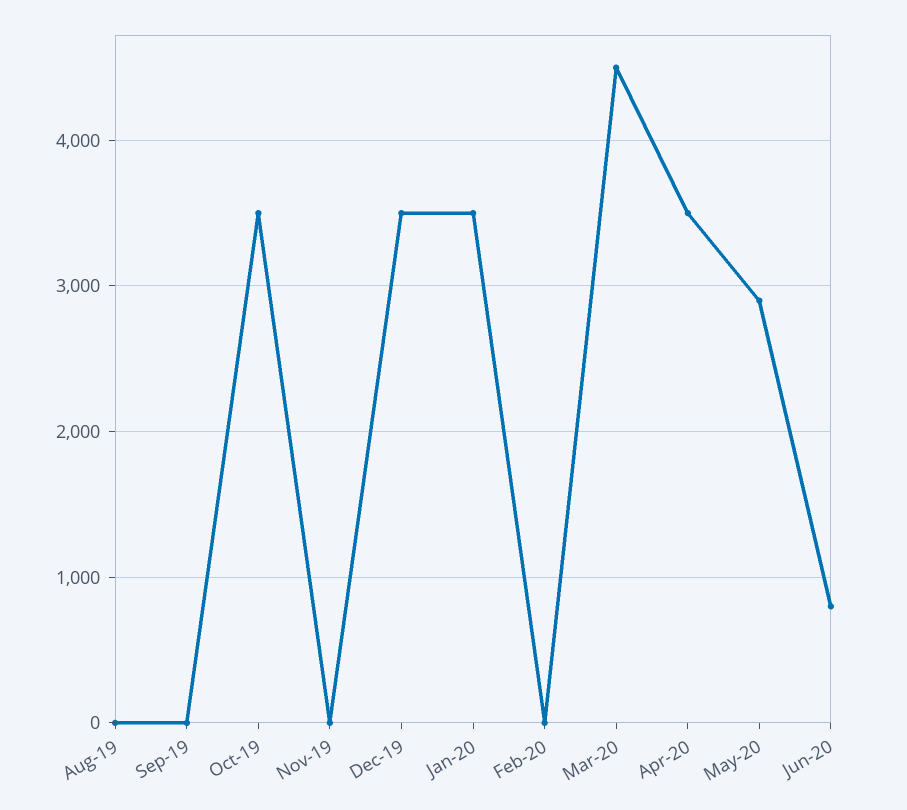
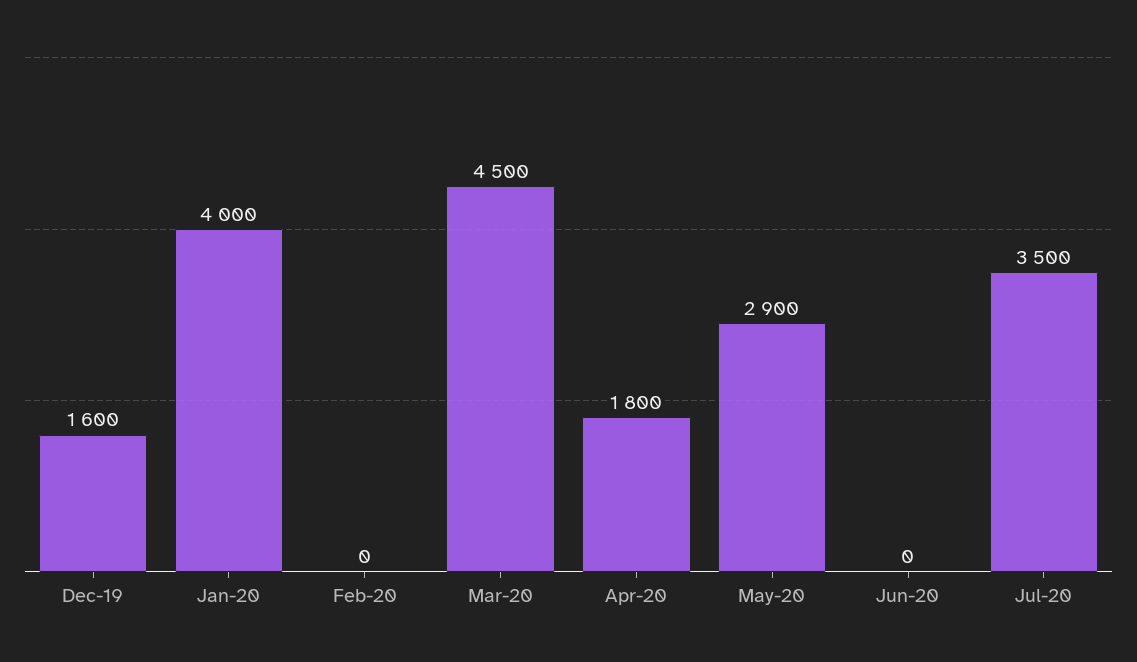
Aug-19: 0 -> none
Sep-19: 0 -> none
Oct-19: 3500 -> none
Nov-19: 0 -> none
Dec-19: 3500 -> 1600
Jan-20: 3500 -> 4000
Apr-20: 3500 -> 1800
Jun-20: 800 -> 0
Jul-20: none -> 3500

